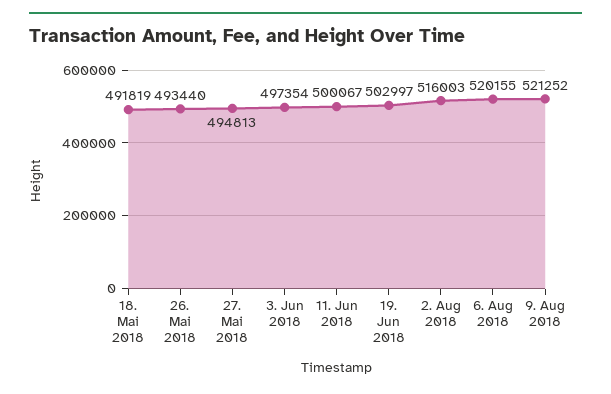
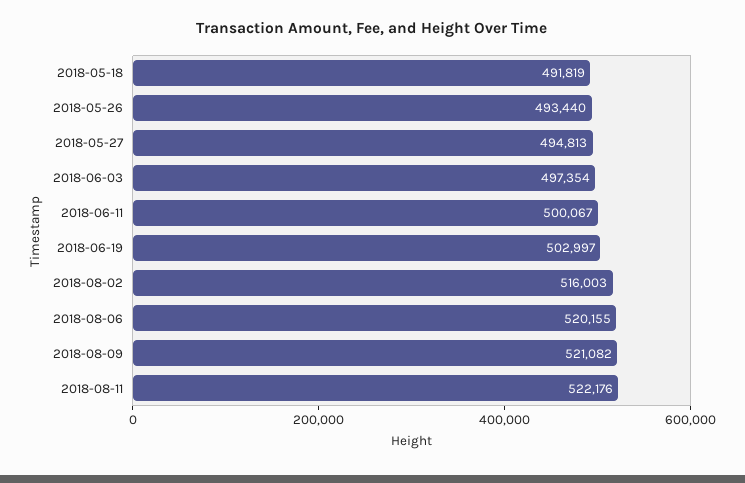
9. Aug 2018: 521252 -> 521082
2018-08-11: none -> 522176

